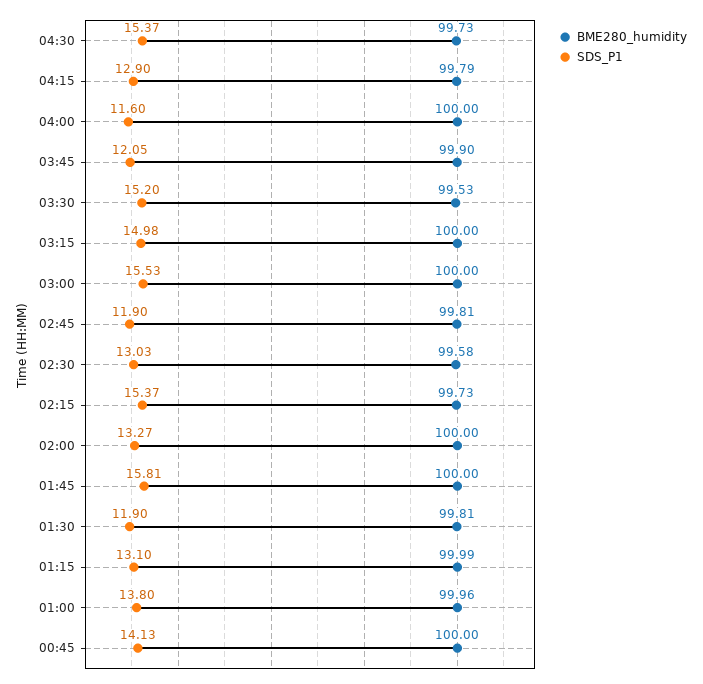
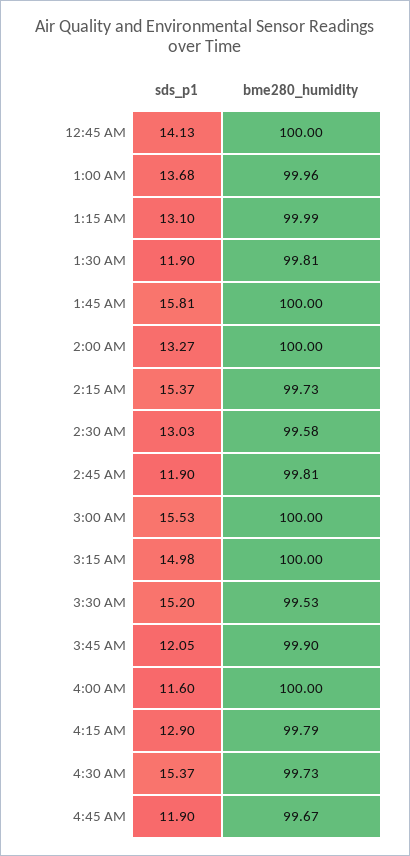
SDS_P1, 01:00: 13.8 -> 13.68
SDS_P1, 4:45 AM: none -> 11.9
BME280_humidity, 4:45 AM: none -> 99.67

